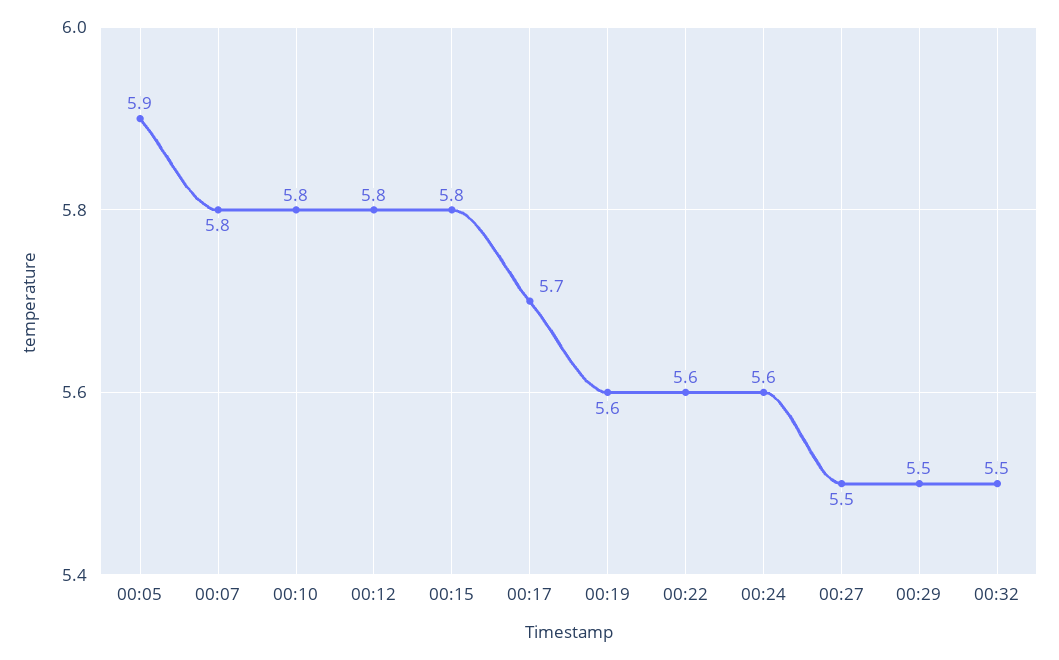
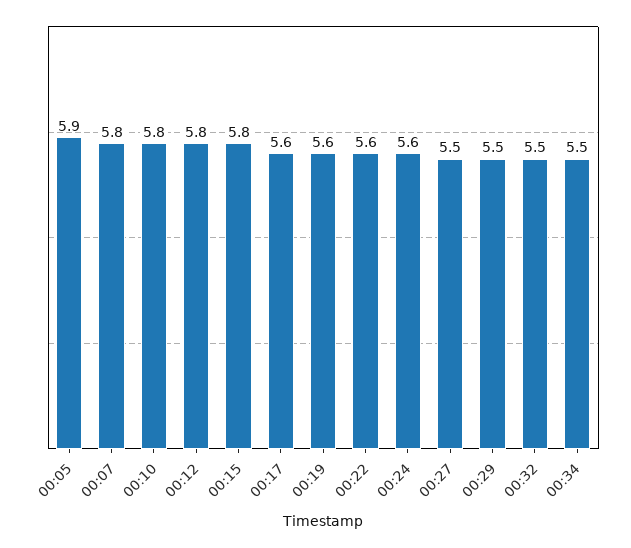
00:17: 5.7 -> 5.6
00:34: none -> 5.5

